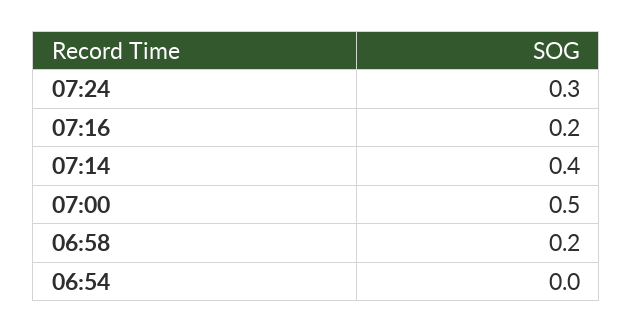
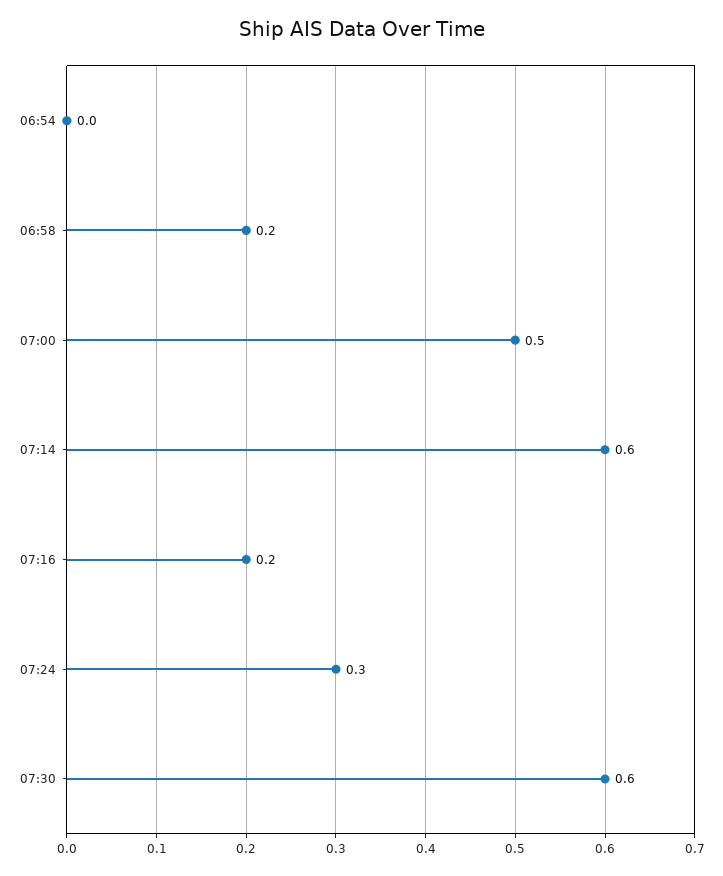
07:14: 0.4 -> 0.6
07:30: none -> 0.6

